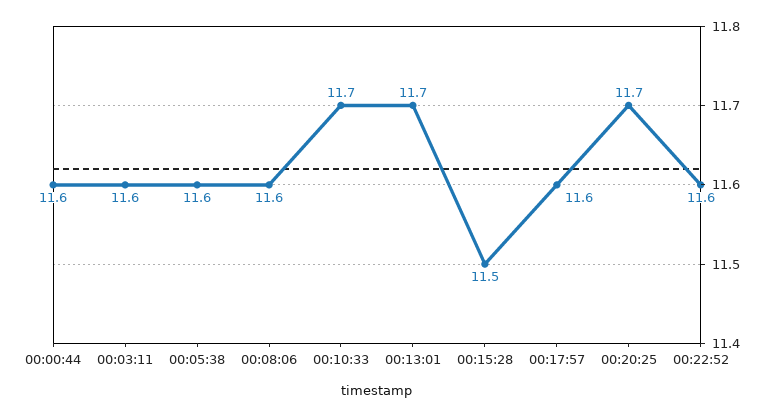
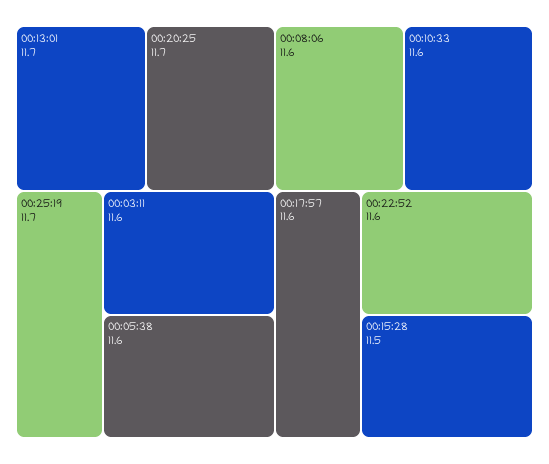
00:00:44: 11.6 -> none
00:10:33: 11.7 -> 11.6
00:25:19: none -> 11.7

